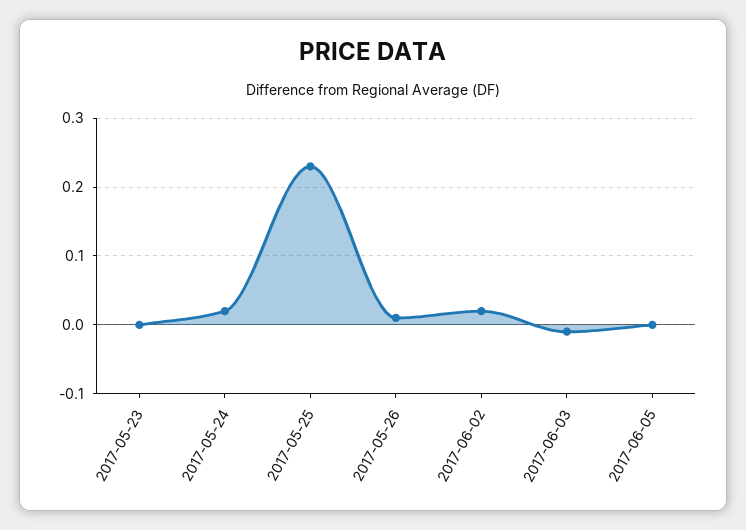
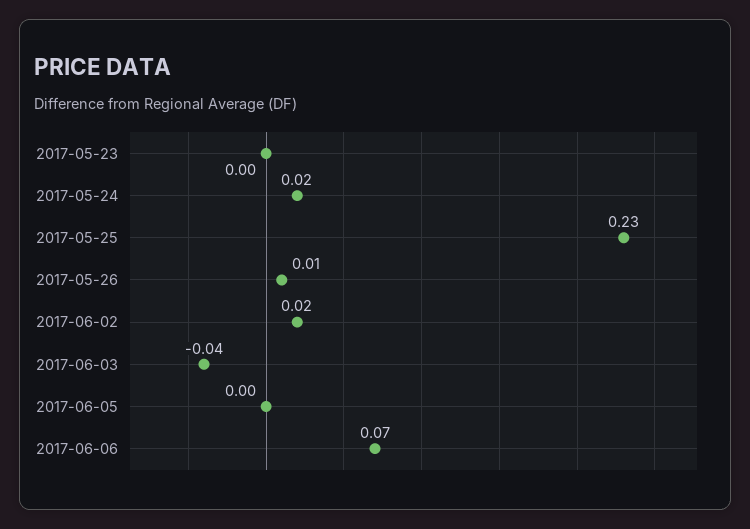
2017-06-03: -0.01 -> -0.04
2017-06-06: none -> 0.07

